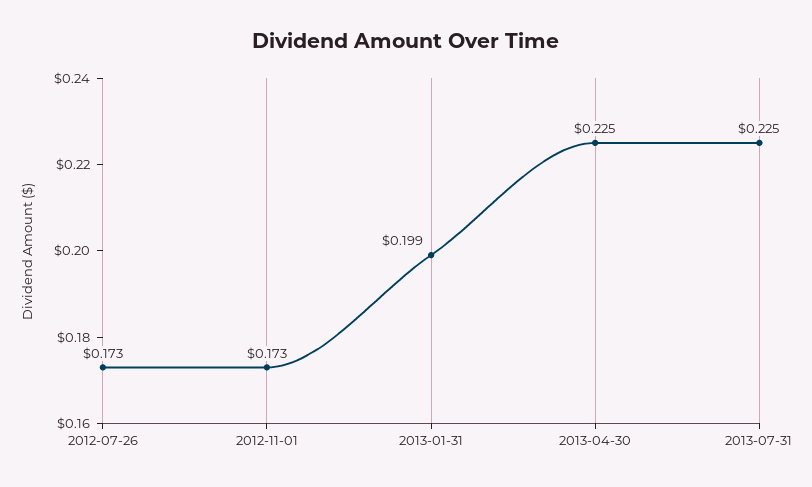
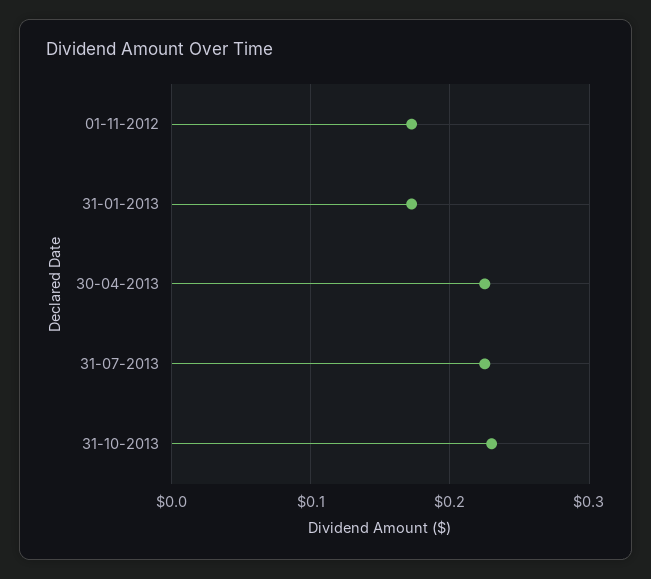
2012-07-26: 0.173 -> none
2013-01-31: 0.199 -> 0.17
31-10-2013: none -> 0.23

